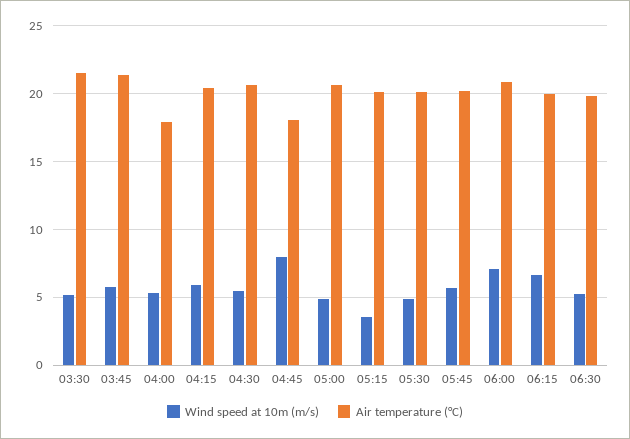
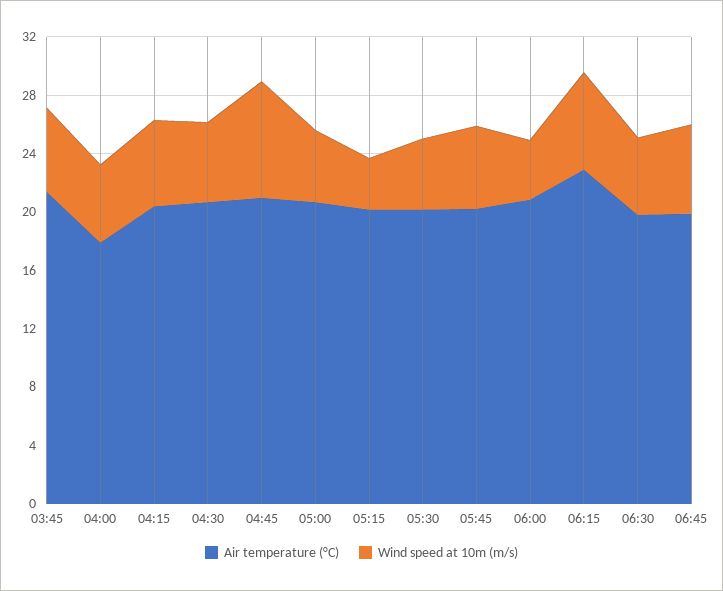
Wind speed at 10m (m/s), 03:30: 5 -> none
Air temperature (°C), 03:30: 21.5 -> none
Air temperature (°C), 04:45: 18 -> 21
Wind speed at 10m (m/s), 06:00: 7 -> 4
Air temperature (°C), 06:15: 20 -> 23
Air temperature (°C), 06:45: none -> 20
Wind speed at 10m (m/s), 06:45: none -> 6

